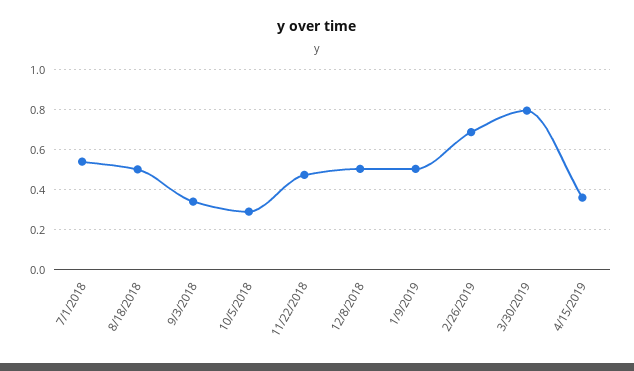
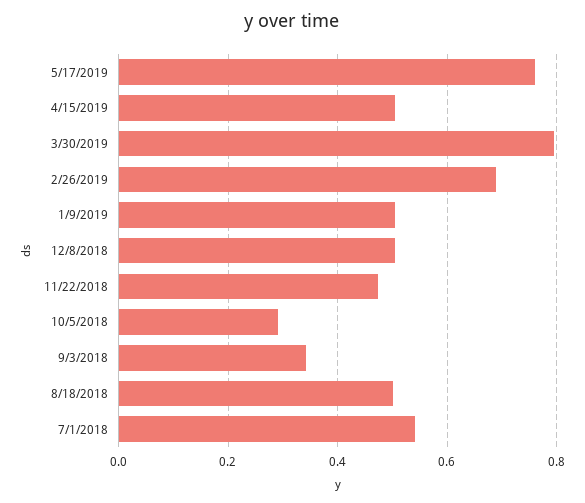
4/15/2019: 0.35 -> 0.5
5/17/2019: none -> 0.76

